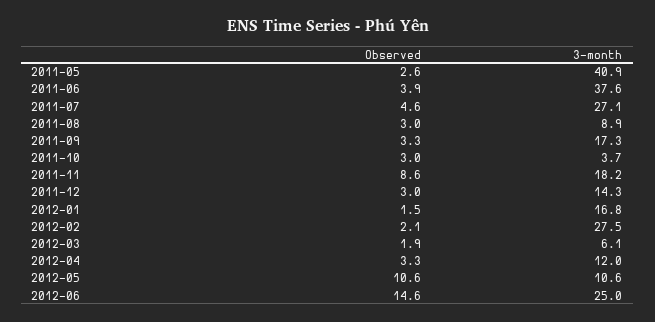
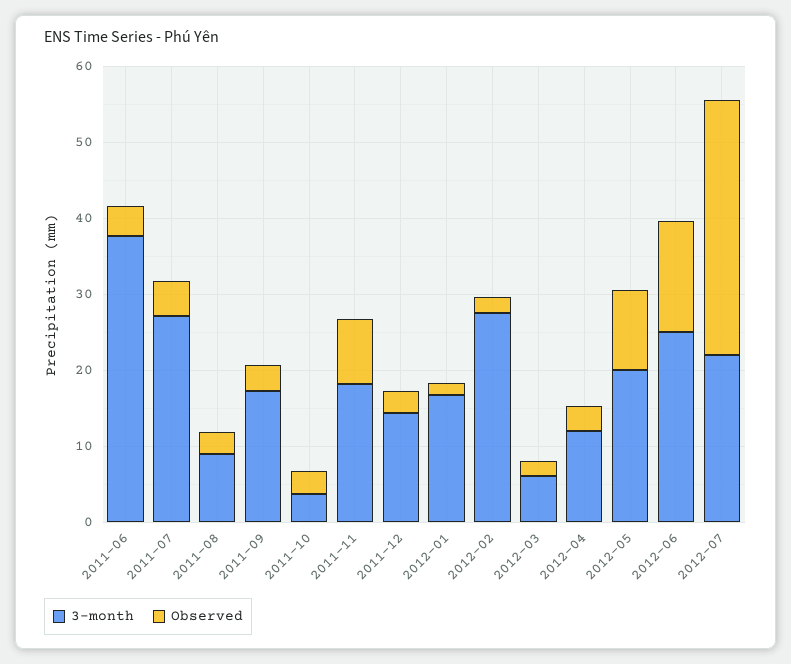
Observed, 2011-05: 2.6 -> none
3-month, 2011-05: 40.9 -> none
3-month, 2012-05: 10.6 -> 20
3-month, 2012-07: none -> 22
Observed, 2012-07: none -> 34

